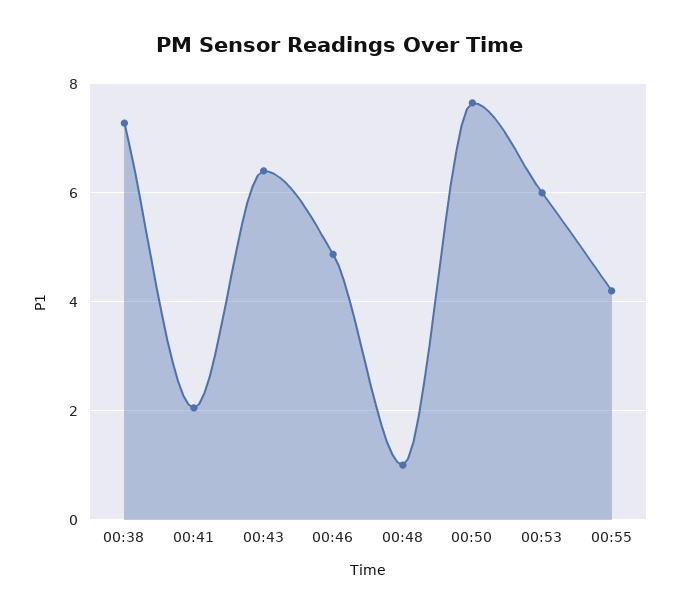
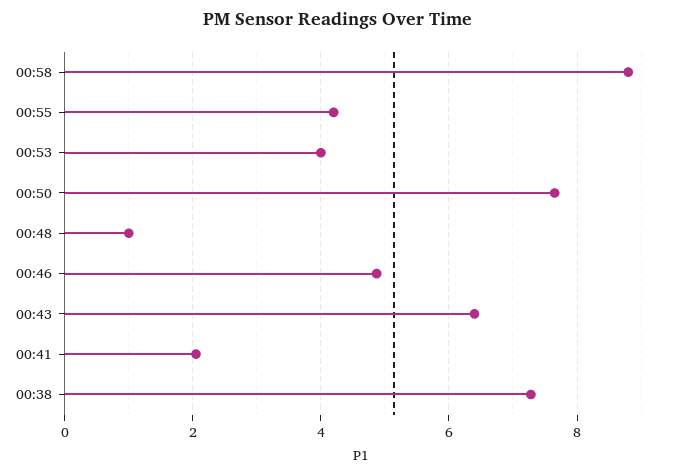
00:53: 6 -> 4
00:58: none -> 8.8

